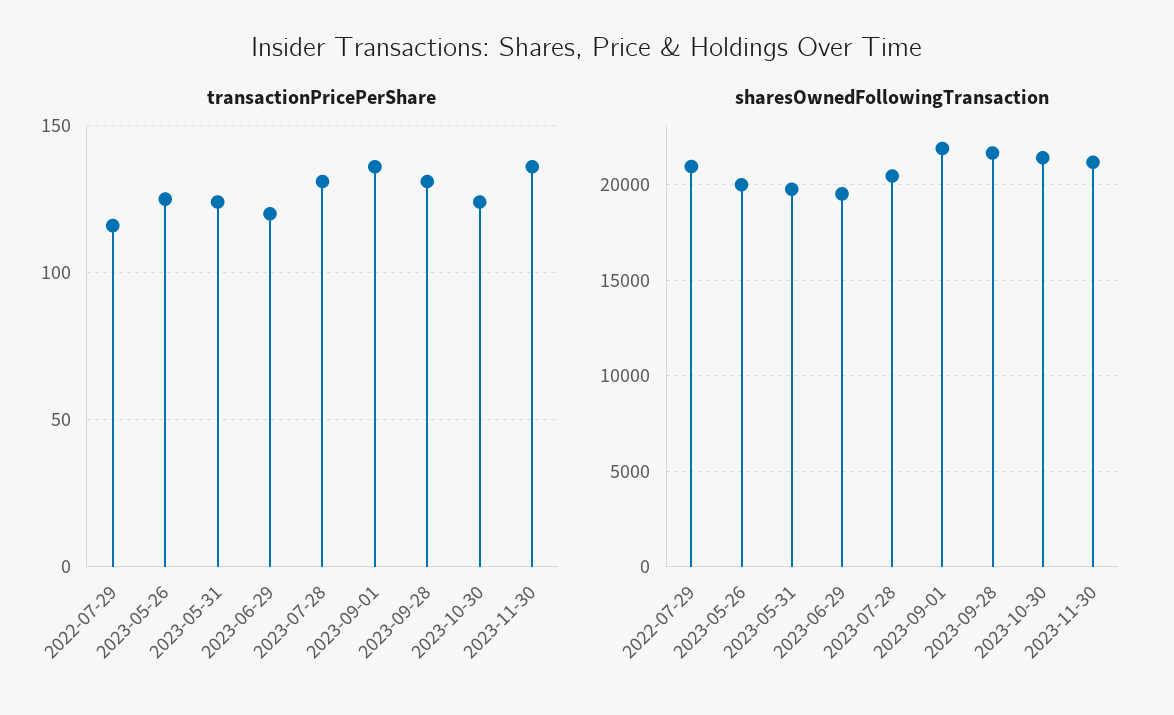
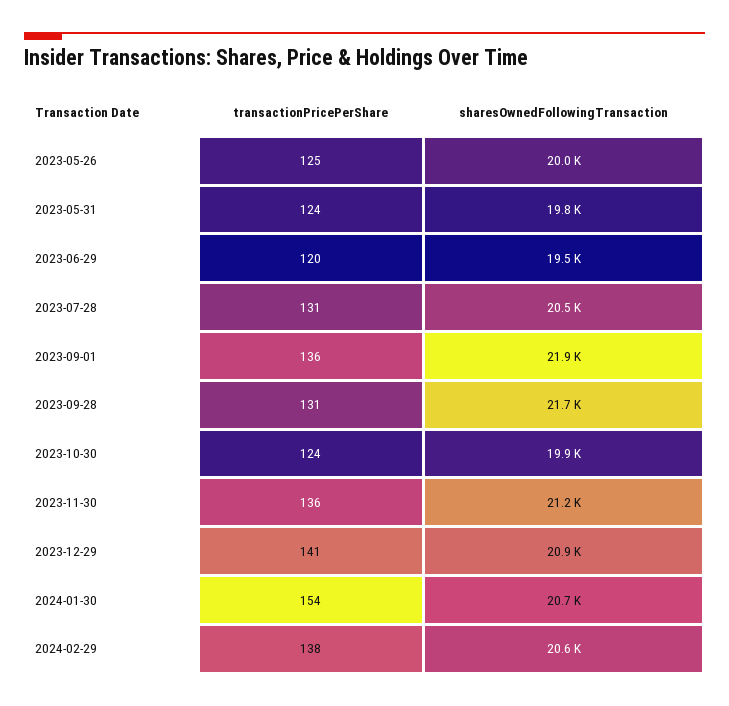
transactionPricePerShare, 2022-07-29: 115 -> none
sharesOwnedFollowingTransaction, 2022-07-29: 21000 -> none
sharesOwnedFollowingTransaction, 2023-10-30: 21500 -> 19900
transactionPricePerShare, 2023-12-29: none -> 141
sharesOwnedFollowingTransaction, 2023-12-29: none -> 20900
transactionPricePerShare, 2024-01-30: none -> 154
sharesOwnedFollowingTransaction, 2024-01-30: none -> 20700
transactionPricePerShare, 2024-02-29: none -> 138
sharesOwnedFollowingTransaction, 2024-02-29: none -> 20600

